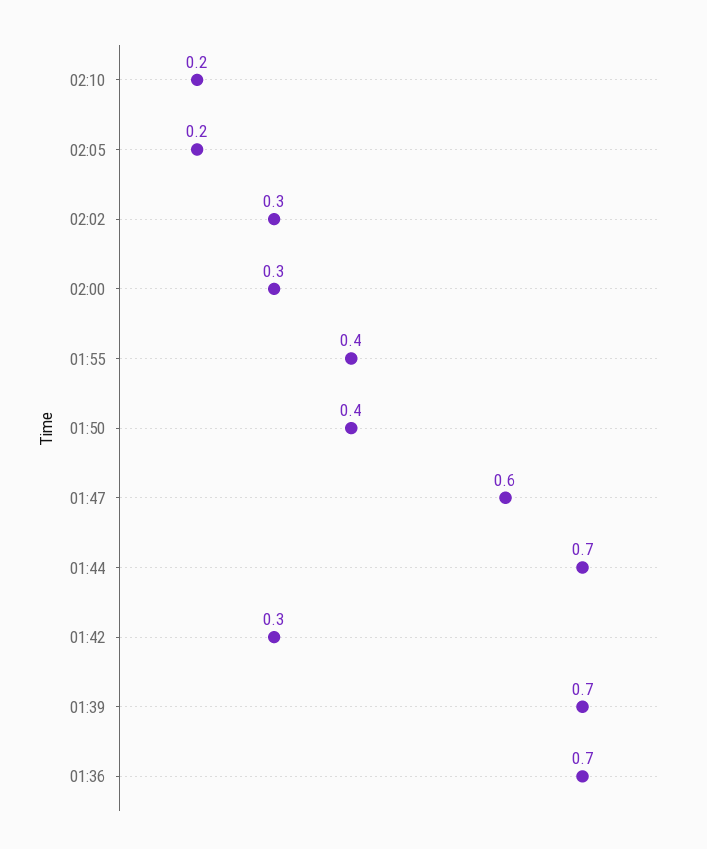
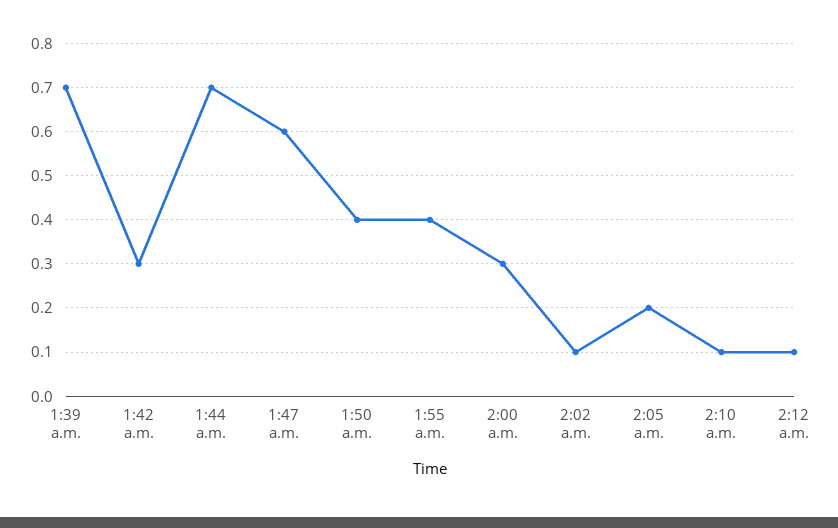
02:10: 0.2 -> 0.1
02:02: 0.3 -> 0.1
01:36: 0.7 -> none
2:12 a.m.: none -> 0.1

